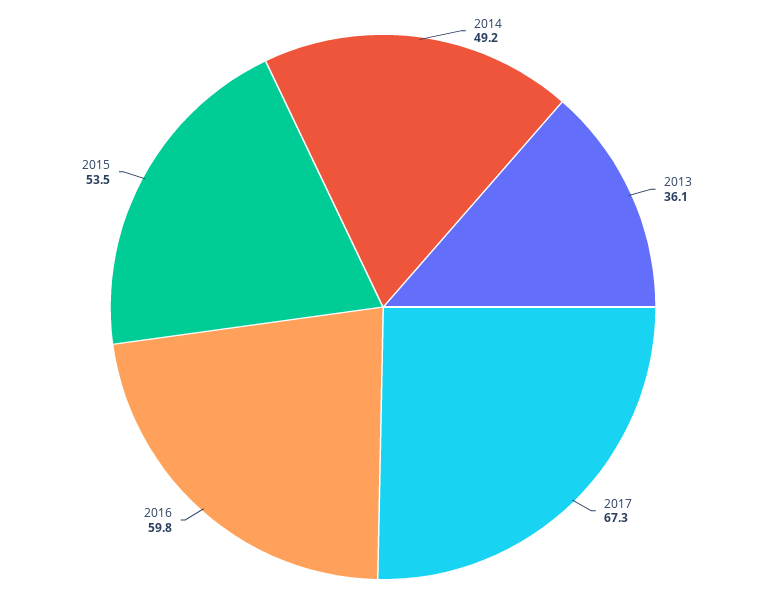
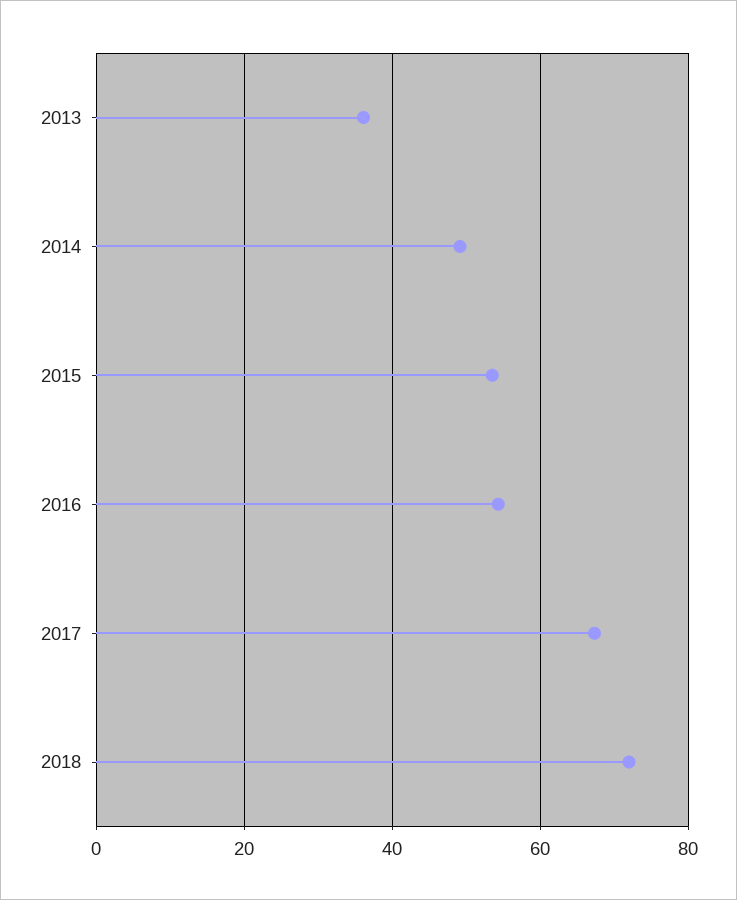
2016: 59.8 -> 54
2018: none -> 72

